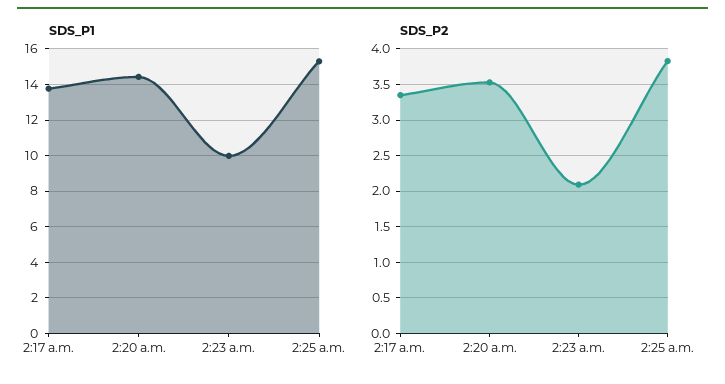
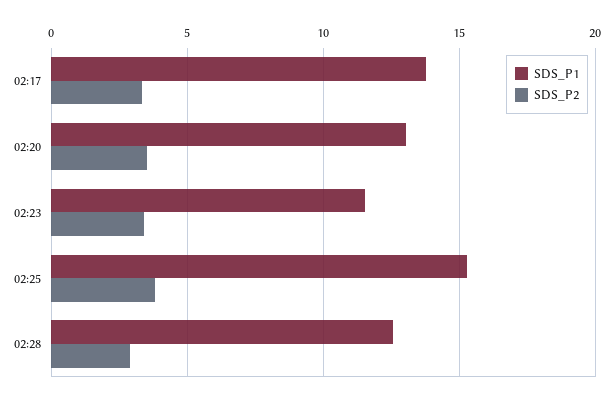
SDS_P1, 2:20 a.m.: 14.5 -> 13
SDS_P1, 2:23 a.m.: 10 -> 11.5
SDS_P2, 2:23 a.m.: 2.1 -> 3.5
SDS_P1, 02:28: none -> 12.5
SDS_P2, 02:28: none -> 3

